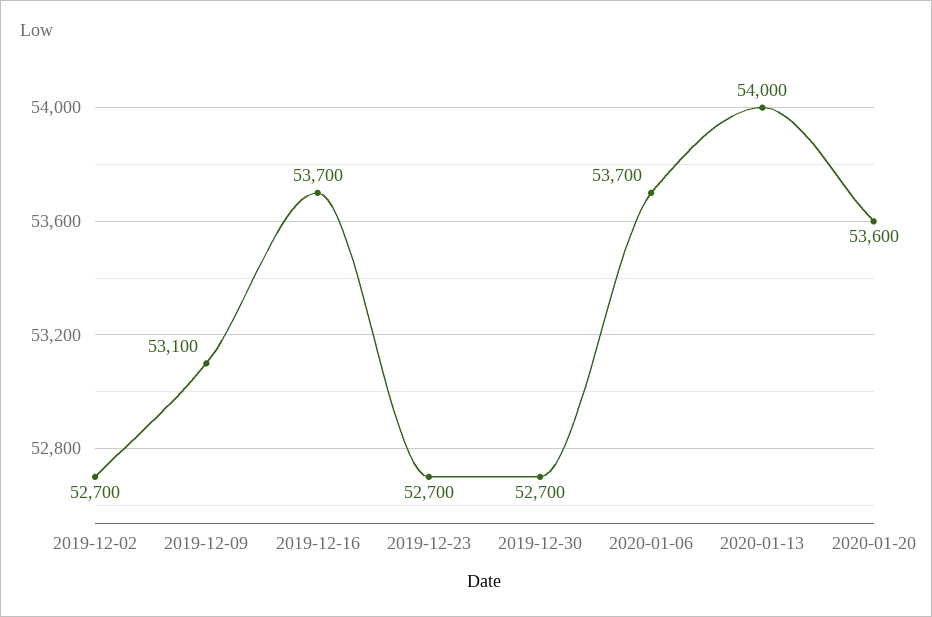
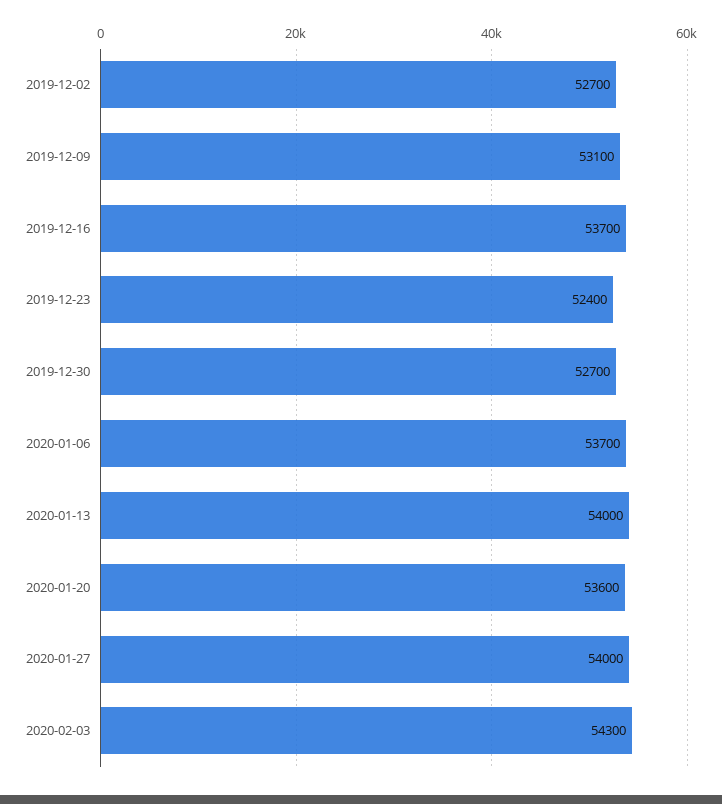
2019-12-23: 52700 -> 52400
2020-01-27: none -> 54000
2020-02-03: none -> 54300

